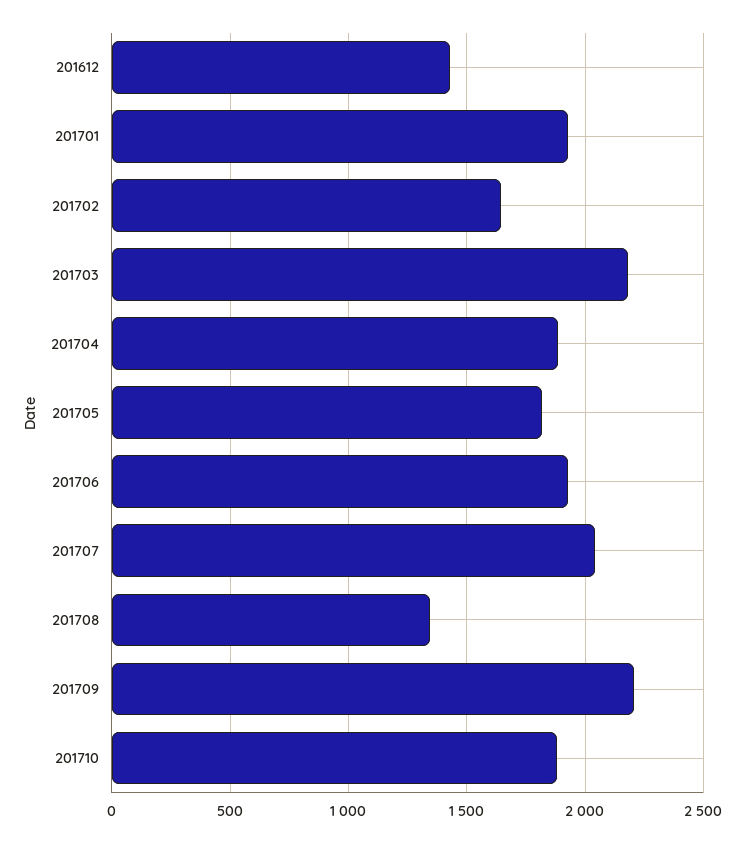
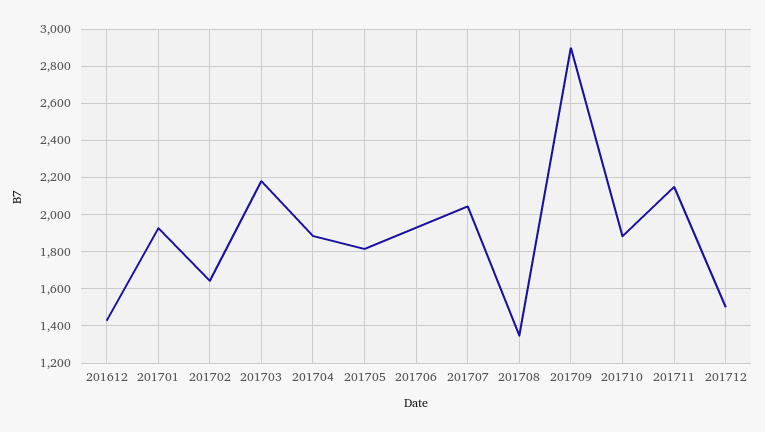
201709: 2200 -> 2900
201711: none -> 2150
201712: none -> 1500

